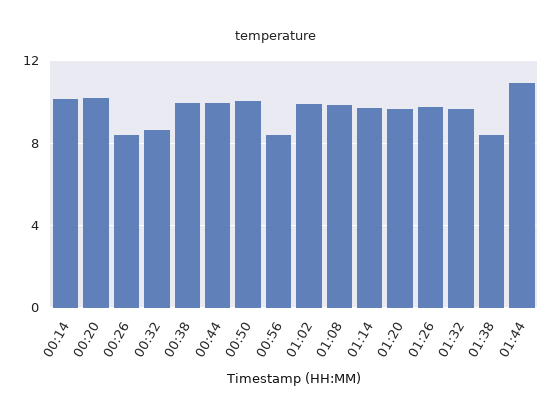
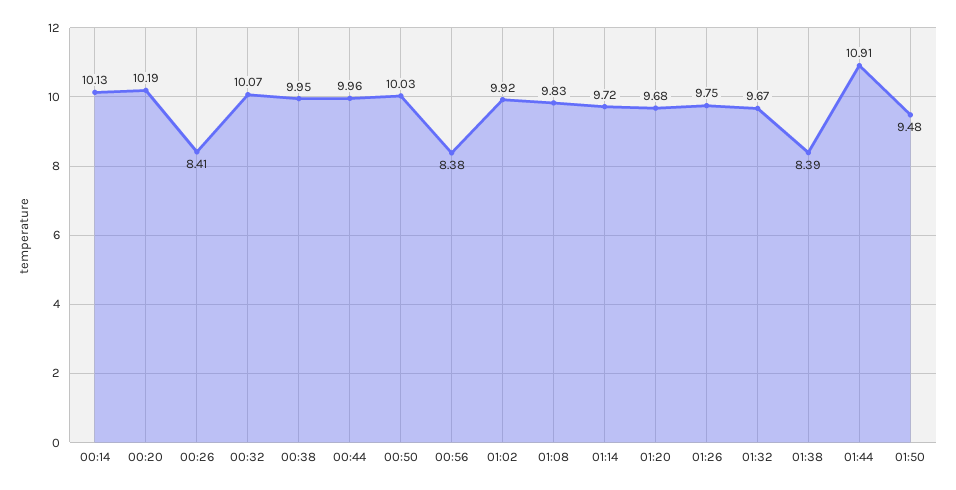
00:32: 8.5 -> 10.07
01:50: none -> 9.48

